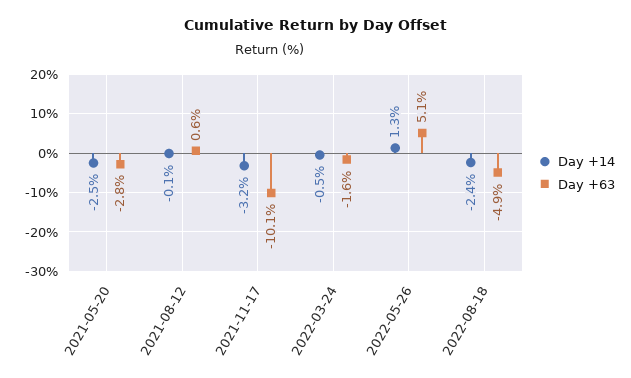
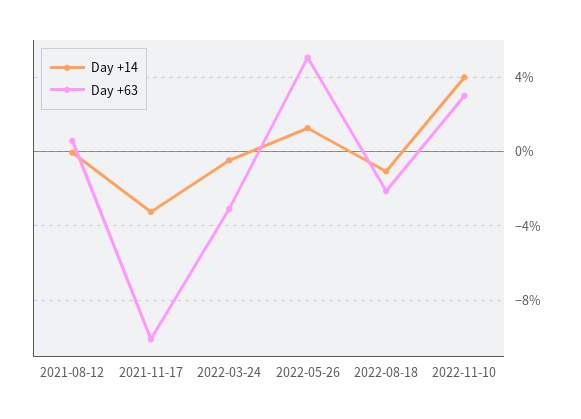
Day +14, 2021-05-20: -2.5 -> none
Day +63, 2021-05-20: -2.8 -> none
Day +63, 2022-03-24: -1.6 -> -3
Day +14, 2022-08-18: -2.4 -> -1
Day +63, 2022-08-18: -4.9 -> -2
Day +14, 2022-11-10: none -> 4
Day +63, 2022-11-10: none -> 3

